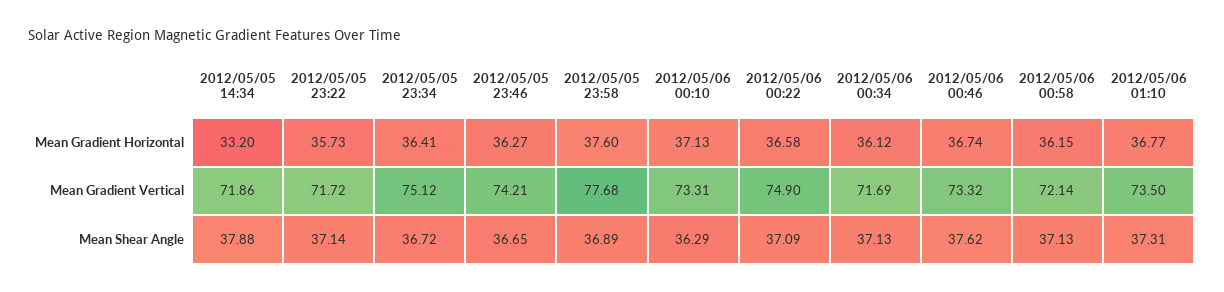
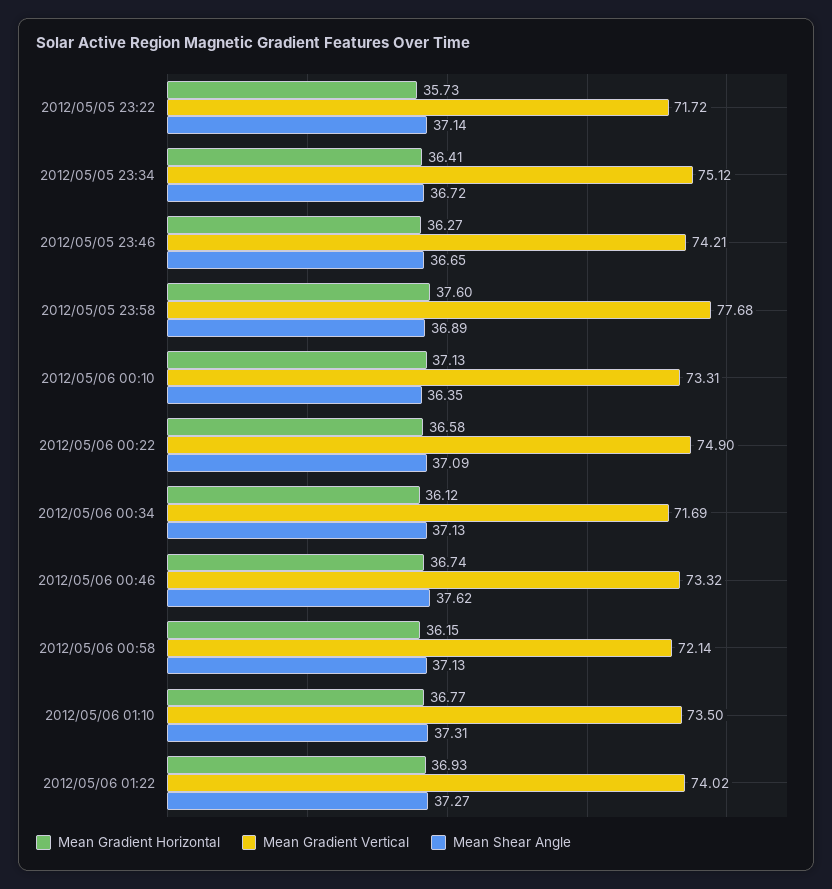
Mean Gradient Horizontal, 2012/05/05 14:34: 33.2 -> none
Mean Gradient Vertical, 2012/05/05 14:34: 71.86 -> none
Mean Shear Angle, 2012/05/05 14:34: 37.88 -> none
Mean Shear Angle, 2012/05/06 00:10: 36.29 -> 36.35
Mean Gradient Horizontal, 2012/05/06 01:22: none -> 36.93
Mean Gradient Vertical, 2012/05/06 01:22: none -> 74.02
Mean Shear Angle, 2012/05/06 01:22: none -> 37.27

